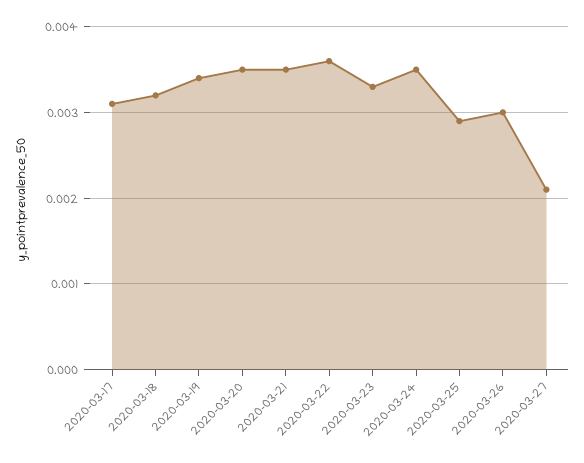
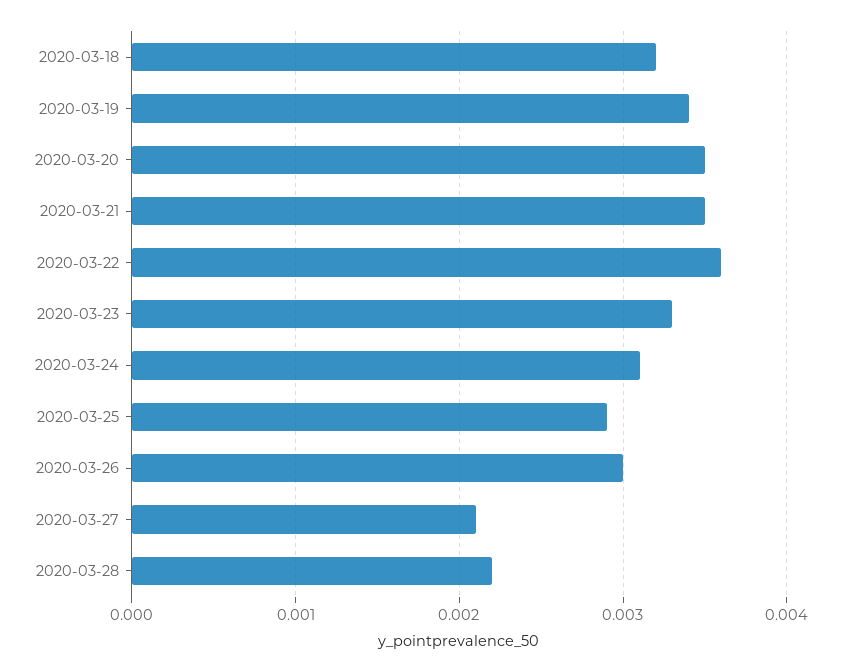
2020-03-17: 0.0031 -> none
2020-03-24: 0.0035 -> 0.0031
2020-03-28: none -> 0.0022

